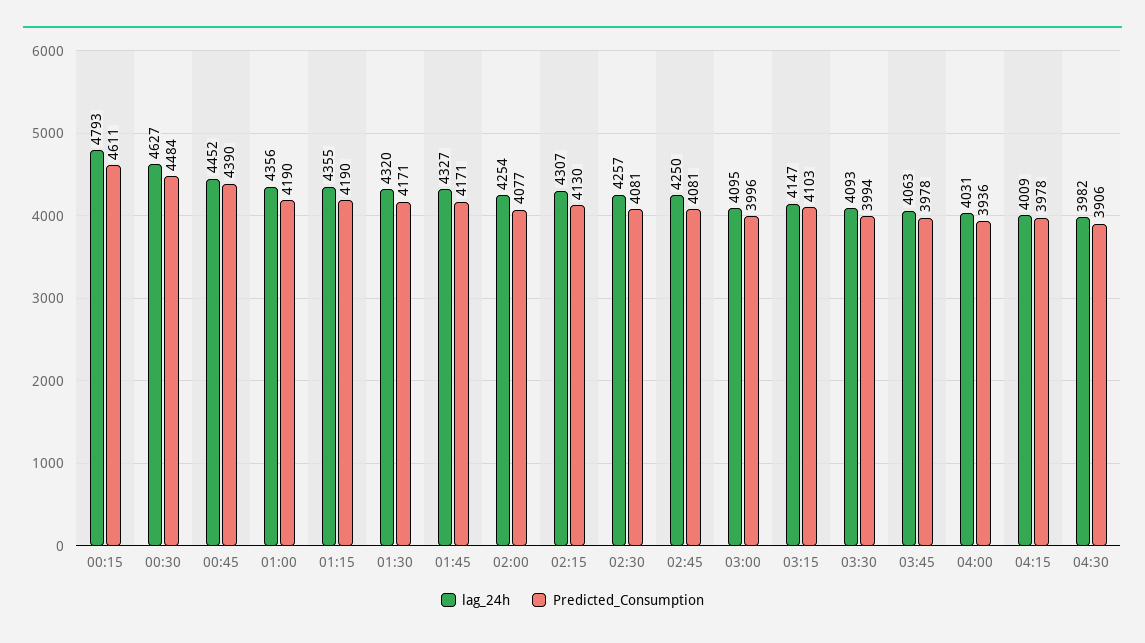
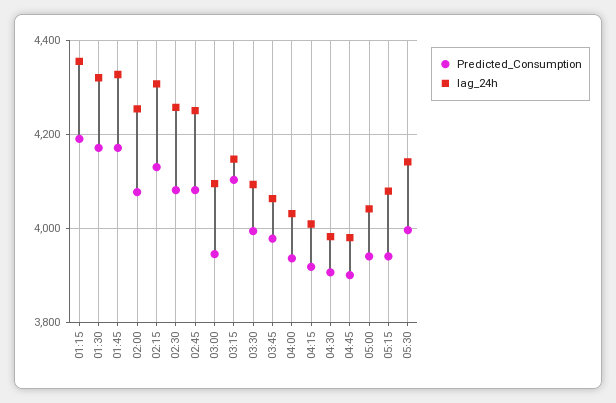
lag_24h, 00:15: 4793 -> none
Predicted_Consumption, 00:15: 4611 -> none
lag_24h, 00:30: 4627 -> none
Predicted_Consumption, 00:30: 4484 -> none
lag_24h, 00:45: 4452 -> none
Predicted_Consumption, 00:45: 4390 -> none
lag_24h, 01:00: 4356 -> none
Predicted_Consumption, 01:00: 4190 -> none
Predicted_Consumption, 03:00: 3996 -> 3940
Predicted_Consumption, 04:15: 3978 -> 3920
Predicted_Consumption, 04:45: none -> 3900
lag_24h, 04:45: none -> 3980
Predicted_Consumption, 05:00: none -> 3940
lag_24h, 05:00: none -> 4040
Predicted_Consumption, 05:15: none -> 3940
lag_24h, 05:15: none -> 4080
Predicted_Consumption, 05:30: none -> 4000
lag_24h, 05:30: none -> 4140

